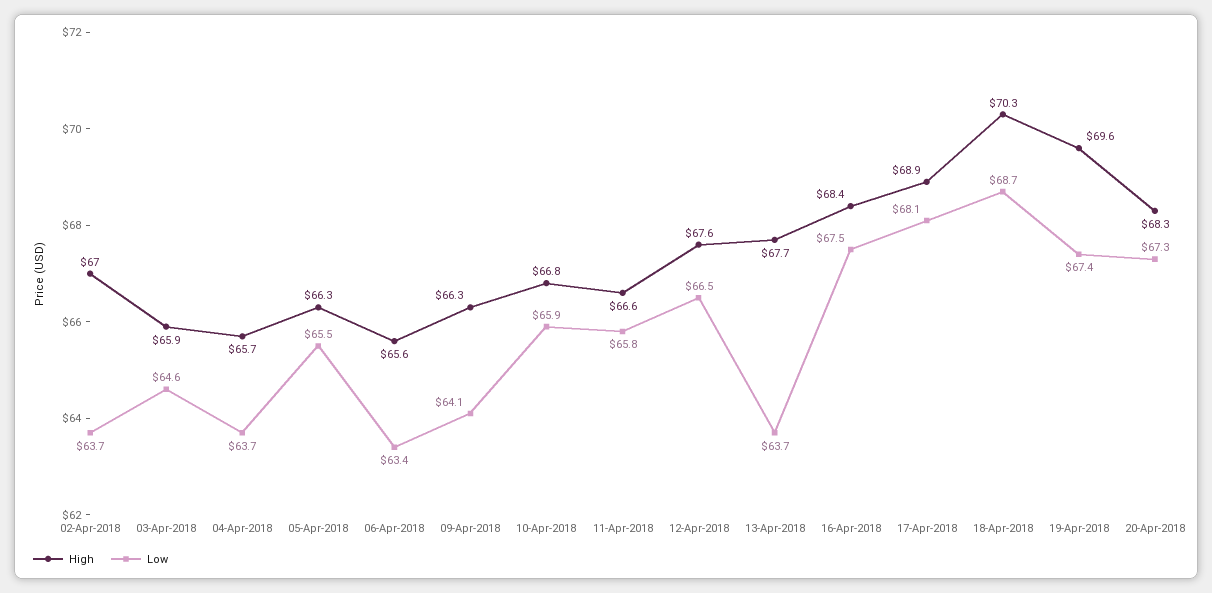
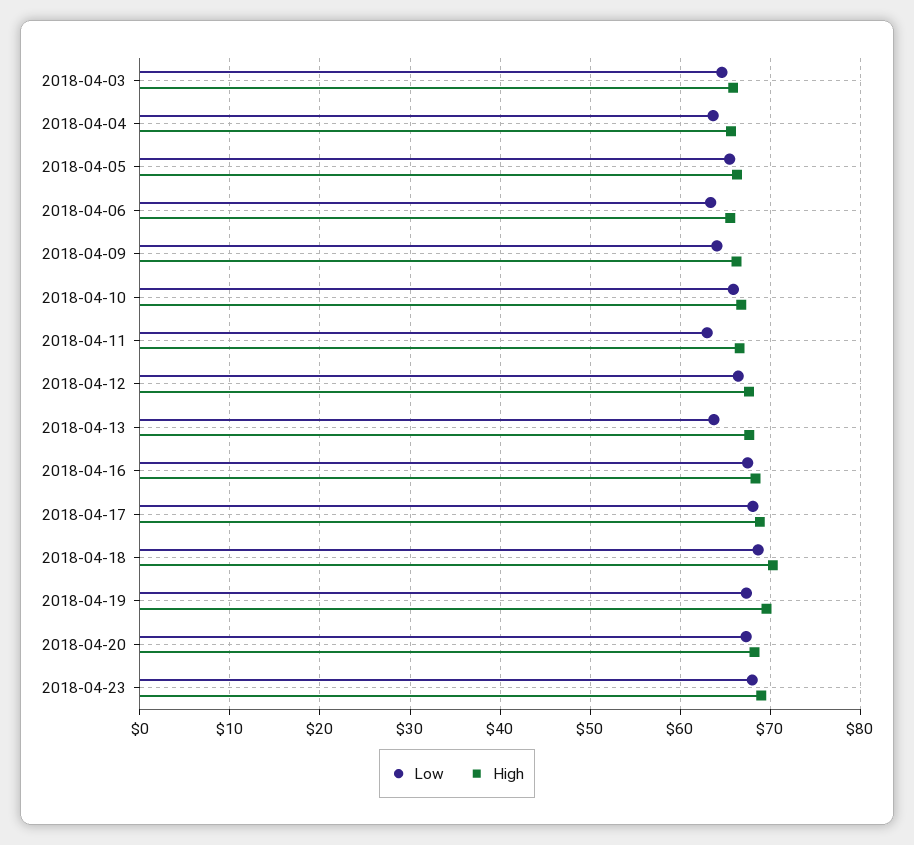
High, 02-Apr-2018: 67 -> none
Low, 02-Apr-2018: 63.7 -> none
Low, 11-Apr-2018: 65.8 -> 63
Low, 2018-04-23: none -> 68
High, 2018-04-23: none -> 69

